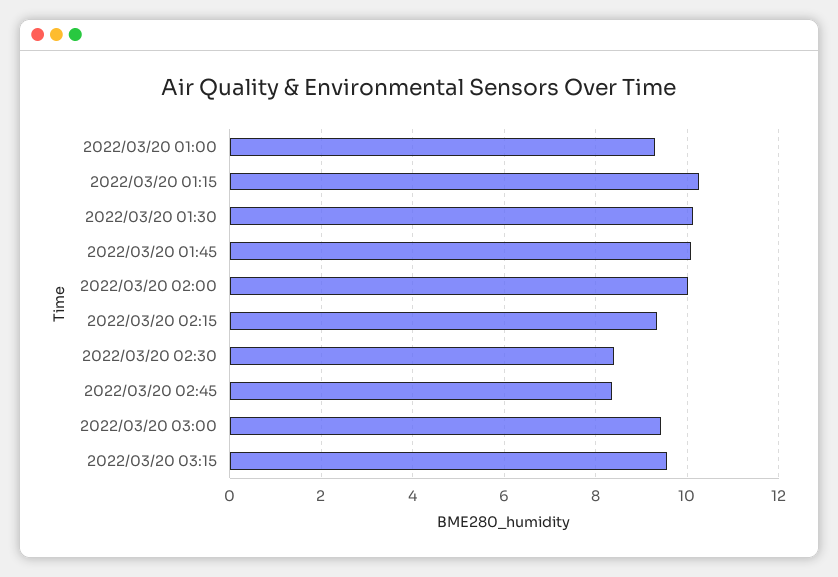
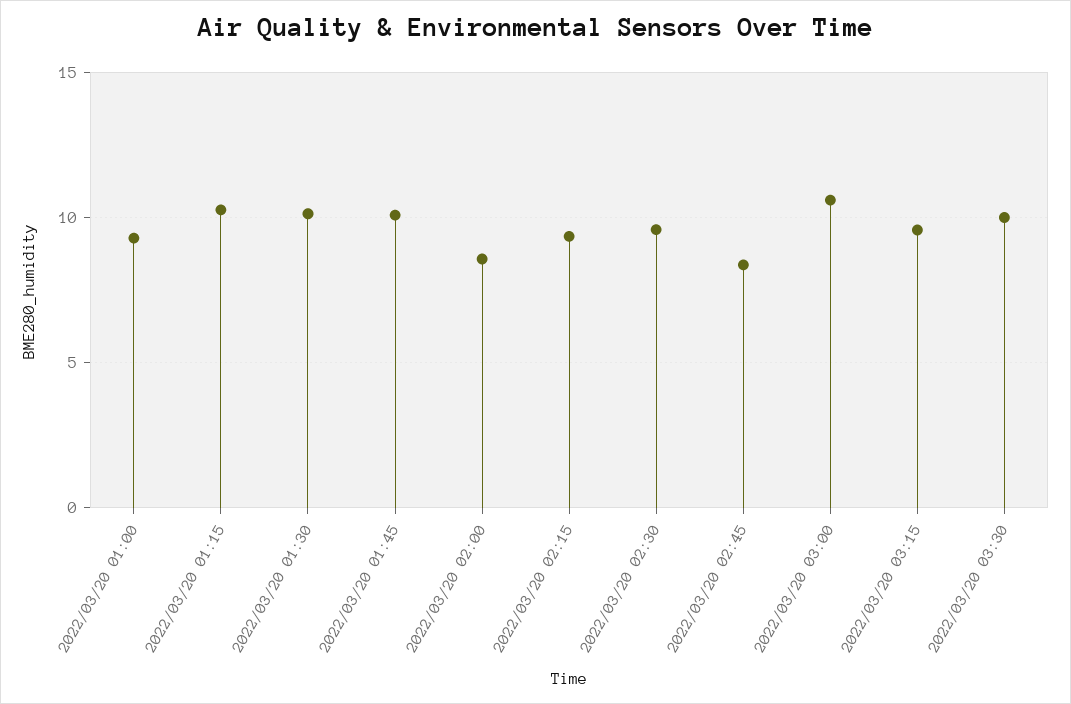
2022/03/20 02:00: 10 -> 8.5
2022/03/20 02:30: 8.4 -> 9.5
2022/03/20 03:00: 9.4 -> 10.5
2022/03/20 03:30: none -> 10

